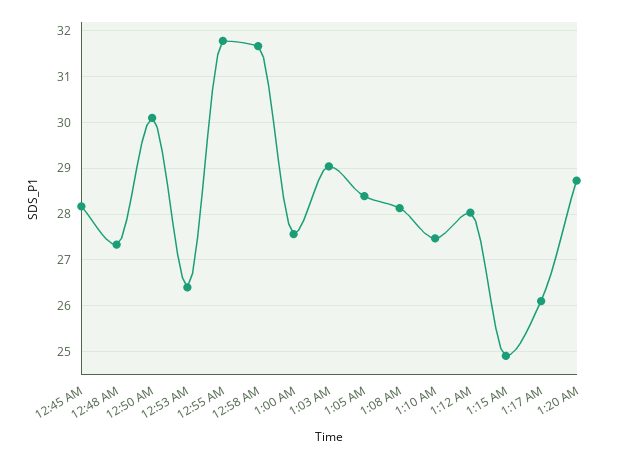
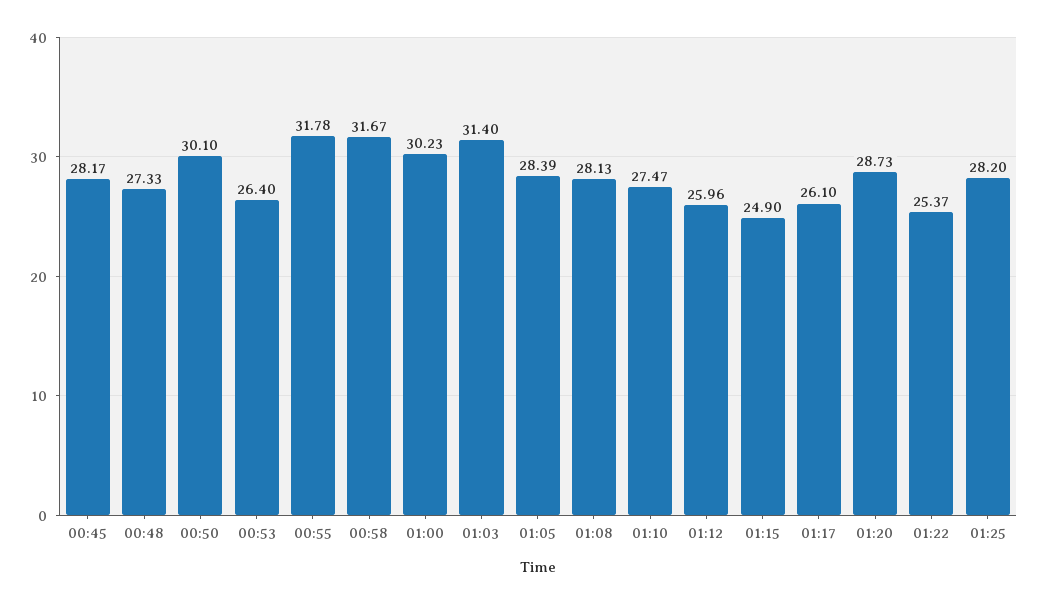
1:00 AM: 27.6 -> 30.23
1:03 AM: 29 -> 31.4
1:12 AM: 28 -> 25.96
01:22: none -> 25.37
01:25: none -> 28.2

